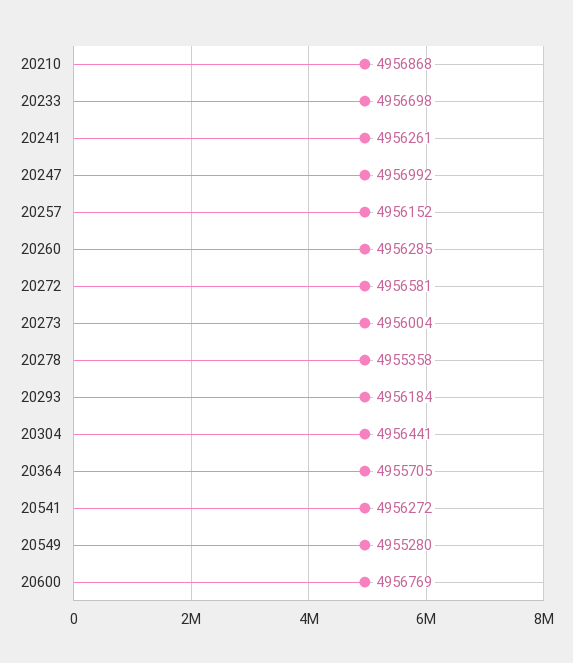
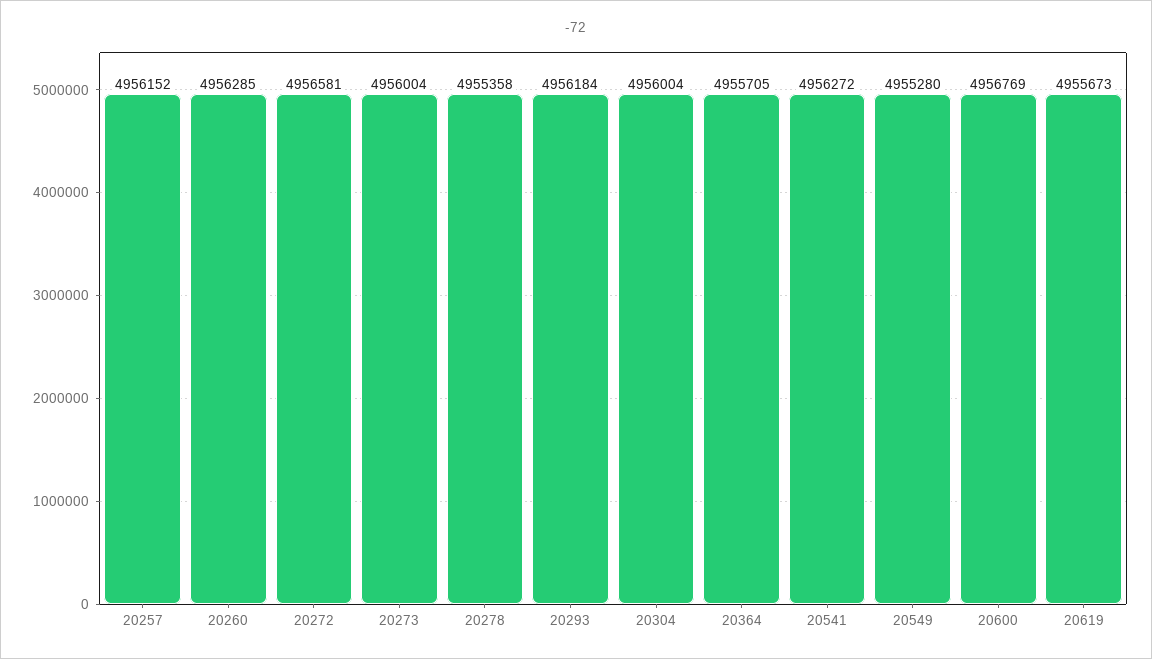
20210: 4956868 -> none
20233: 4956698 -> none
20241: 4956261 -> none
20247: 4956992 -> none
20304: 4956441 -> 4956004
20619: none -> 4955673

